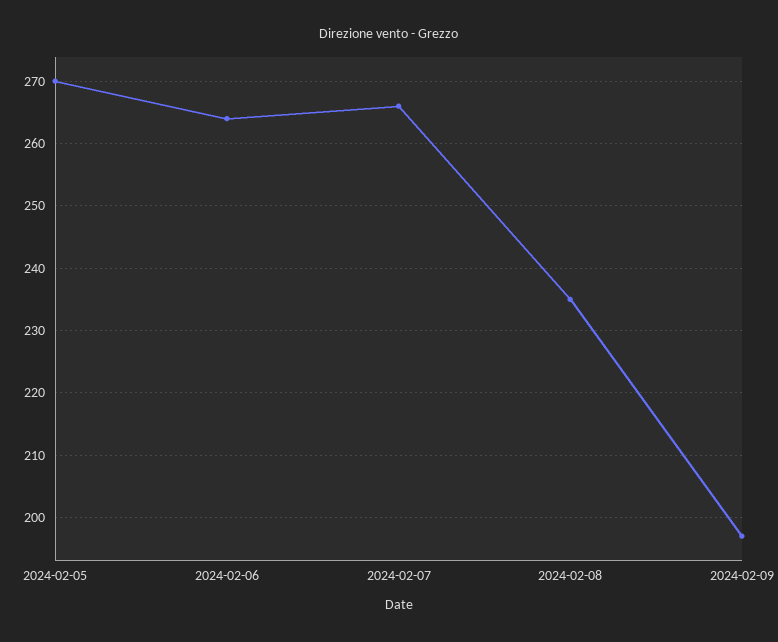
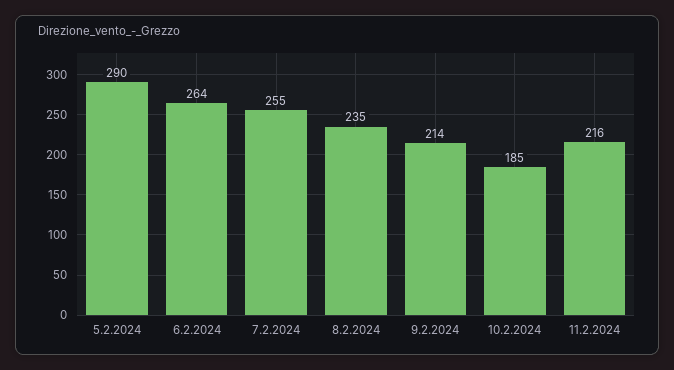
2024-02-05: 270 -> 290
2024-02-07: 266 -> 255
2024-02-09: 197 -> 214
10.2.2024: none -> 185
11.2.2024: none -> 216

